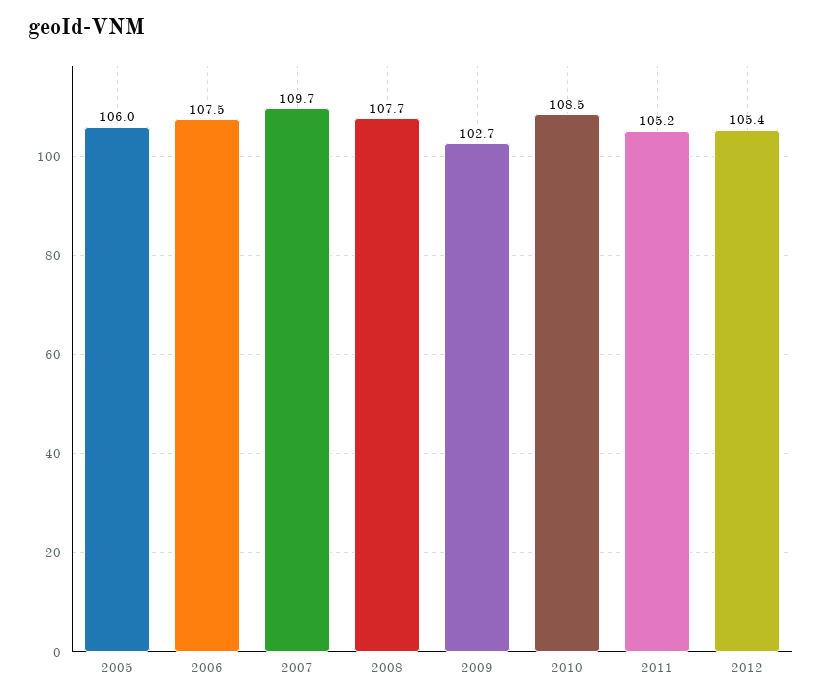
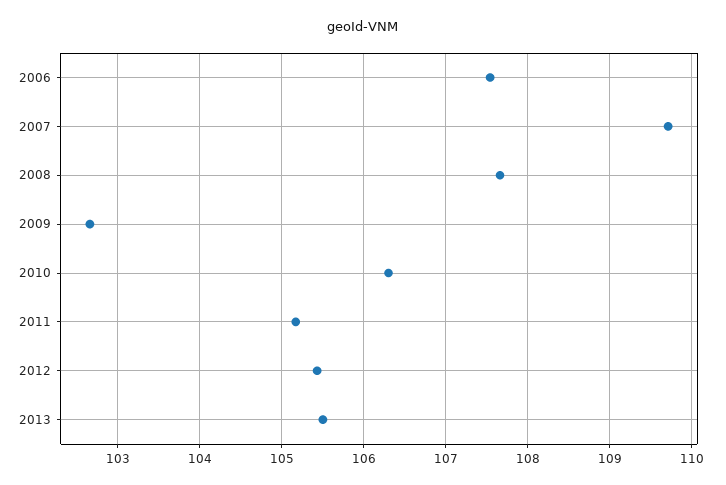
2005: 106 -> none
2010: 108.5 -> 106.3
2013: none -> 105.5

